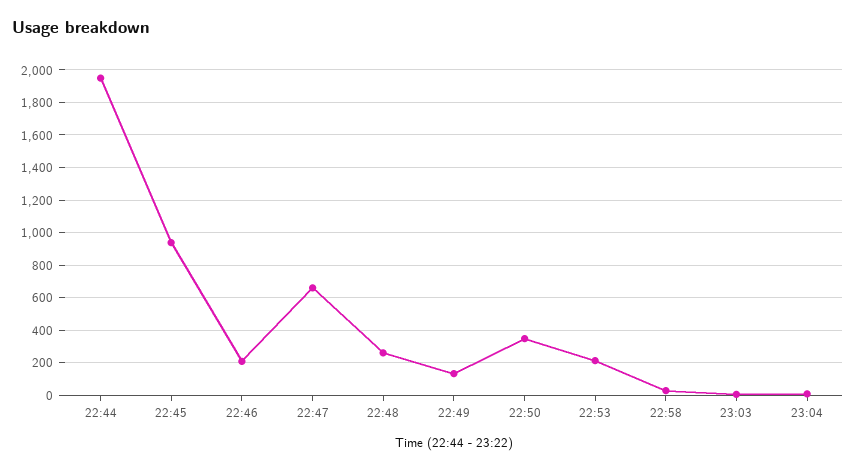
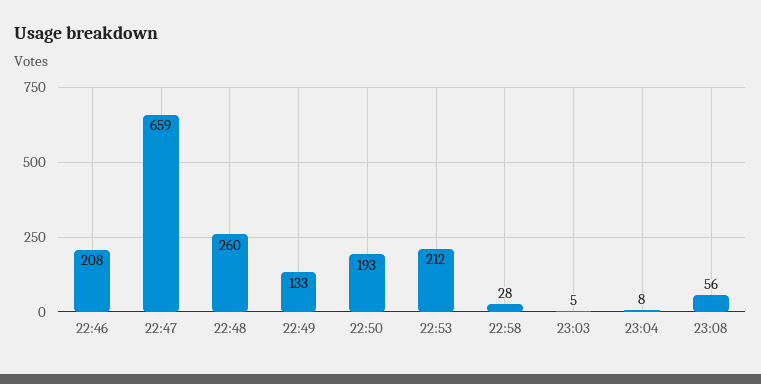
22:44: 1950 -> none
22:45: 950 -> none
22:50: 350 -> 193
23:08: none -> 56

